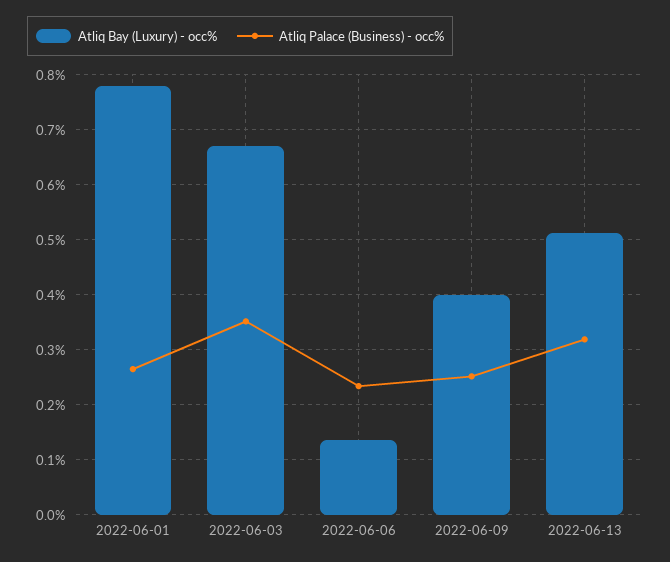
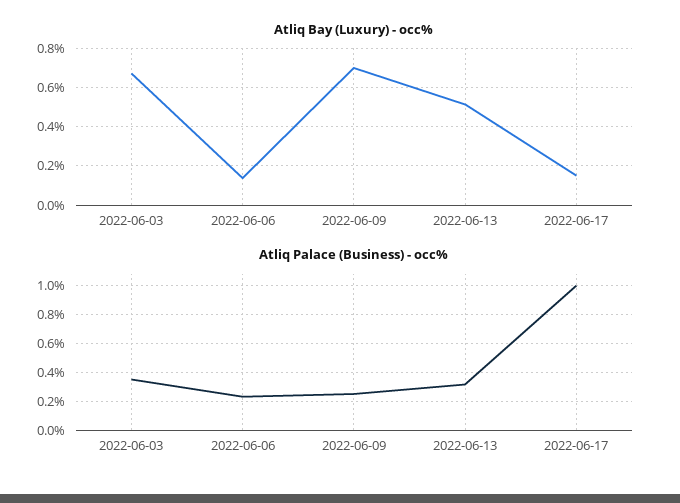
Atliq Bay (Luxury) - occ%, 2022-06-01: 0.78 -> none
Atliq Palace (Business) - occ%, 2022-06-01: 0.26 -> none
Atliq Bay (Luxury) - occ%, 2022-06-09: 0.4 -> 0.7
Atliq Bay (Luxury) - occ%, 2022-06-17: none -> 0.15
Atliq Palace (Business) - occ%, 2022-06-17: none -> 1

